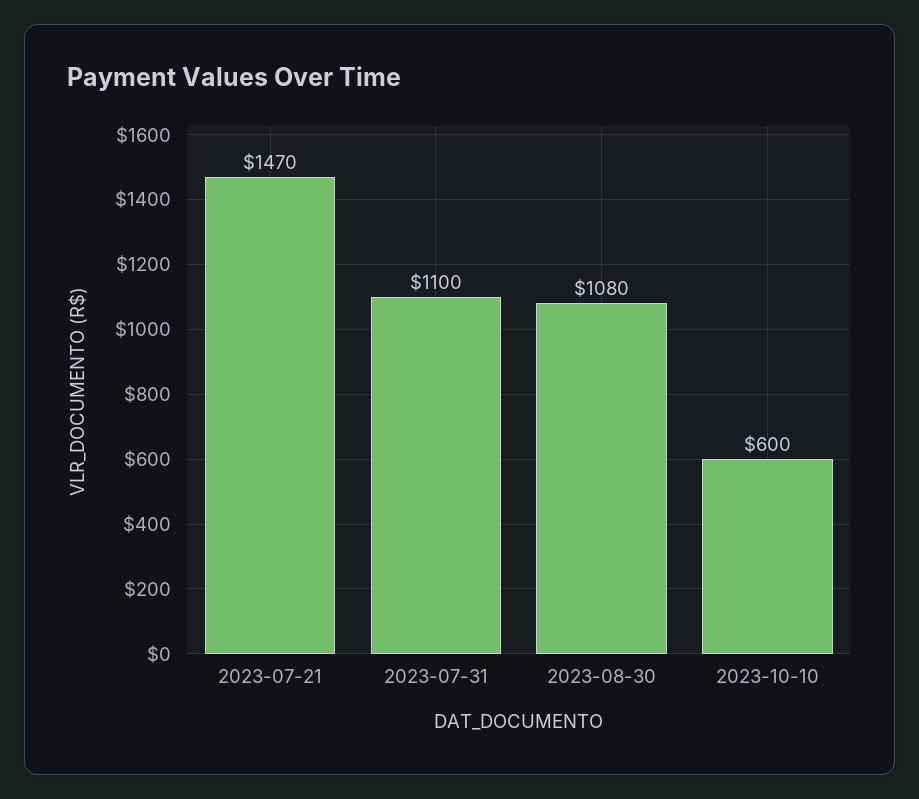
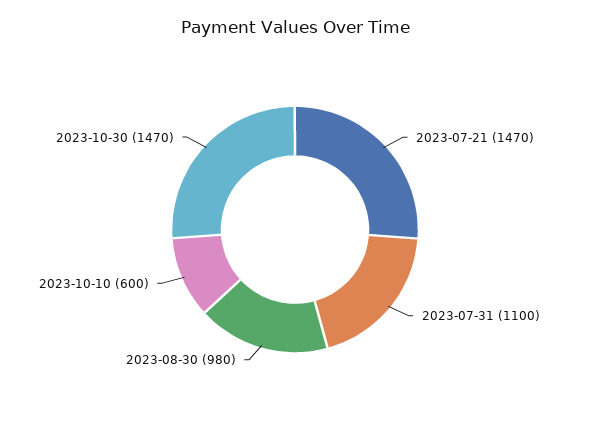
2023-08-30: 1080 -> 980
2023-10-30: none -> 1470

